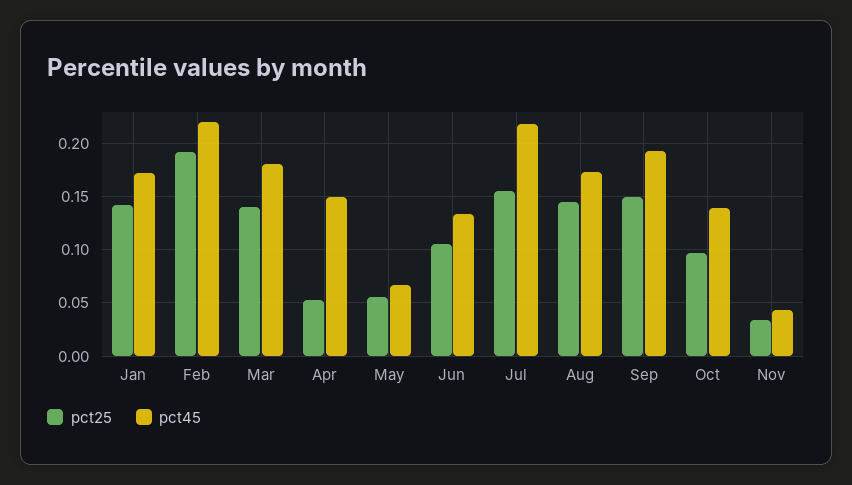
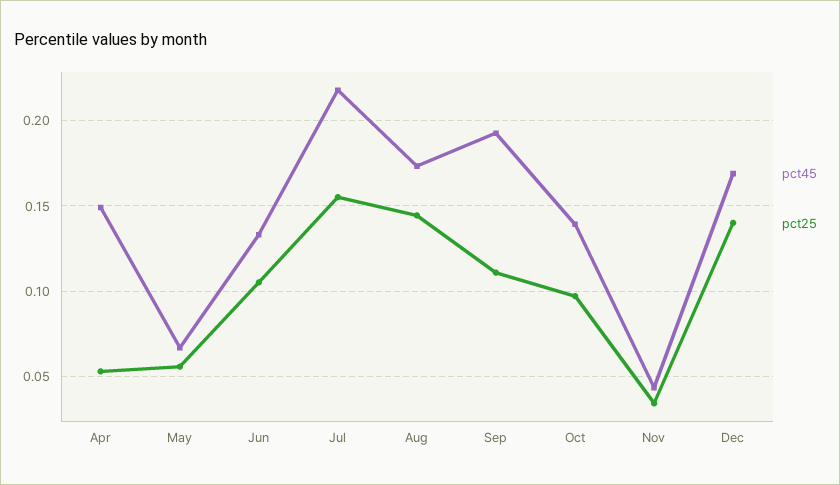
pct25, Jan: 0.14 -> none
pct45, Jan: 0.17 -> none
pct25, Feb: 0.19 -> none
pct45, Feb: 0.22 -> none
pct25, Mar: 0.14 -> none
pct45, Mar: 0.18 -> none
pct25, Sep: 0.15 -> 0.11
pct45, Dec: none -> 0.17
pct25, Dec: none -> 0.14

